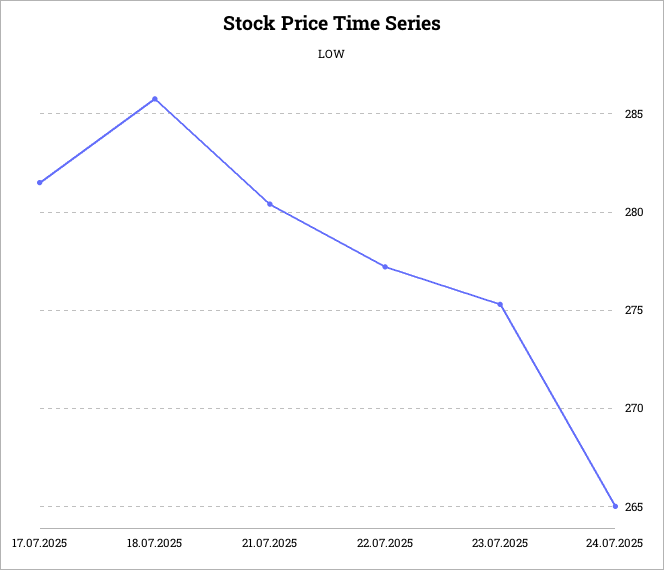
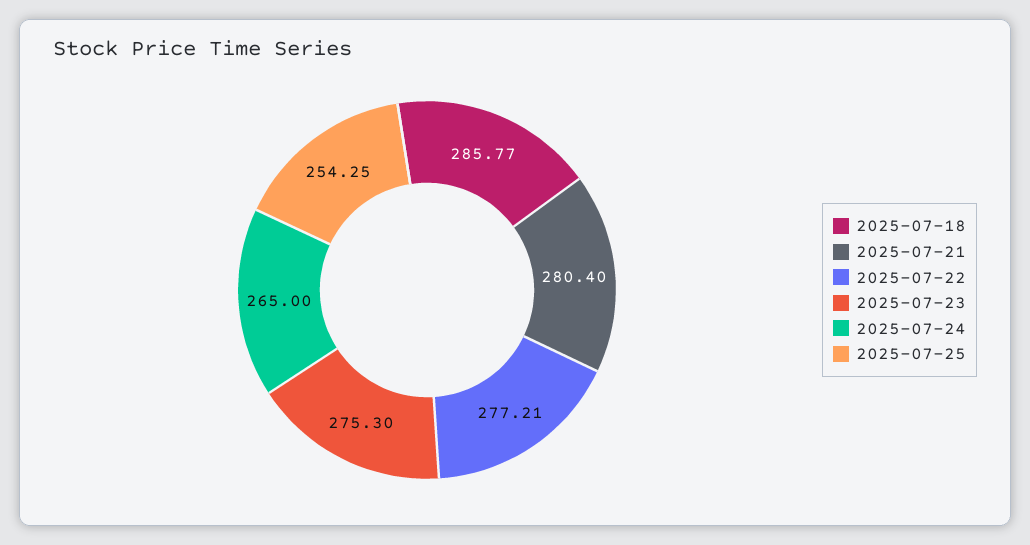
17.07.2025: 281.5 -> none
2025-07-25: none -> 254.25

